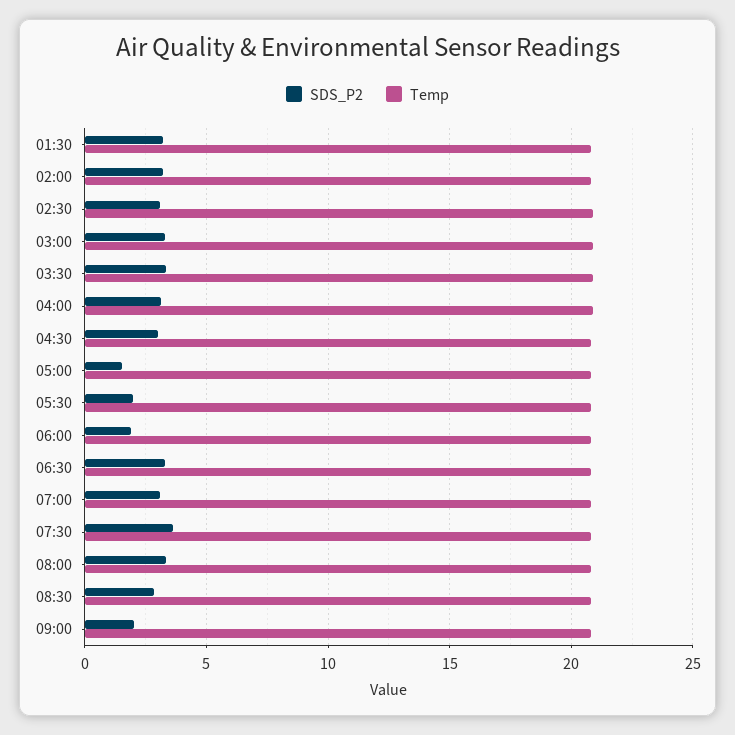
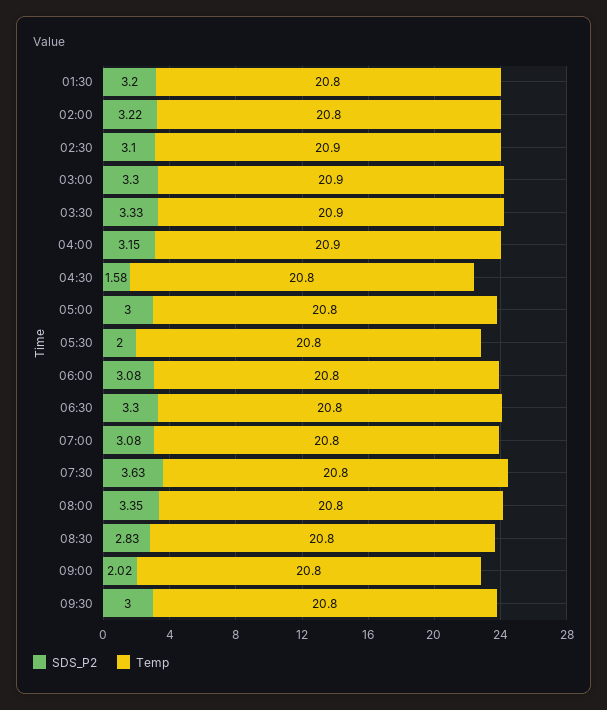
SDS_P2, 04:30: 3 -> 1.58
SDS_P2, 05:00: 1.5 -> 3
SDS_P2, 06:00: 2 -> 3.08
SDS_P2, 09:30: none -> 3
Temp, 09:30: none -> 20.8

